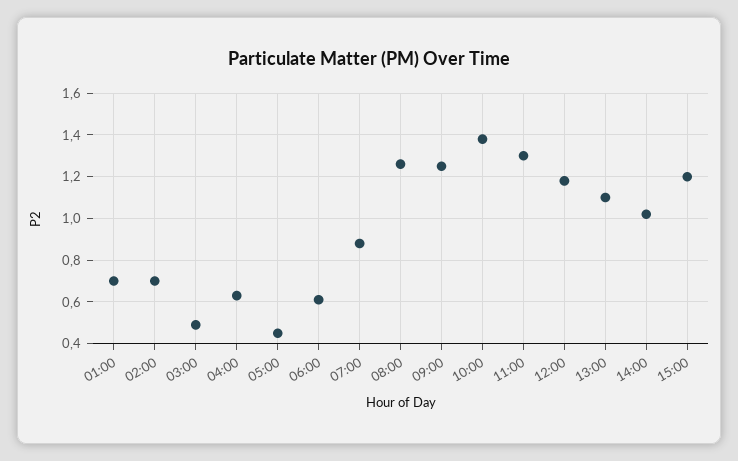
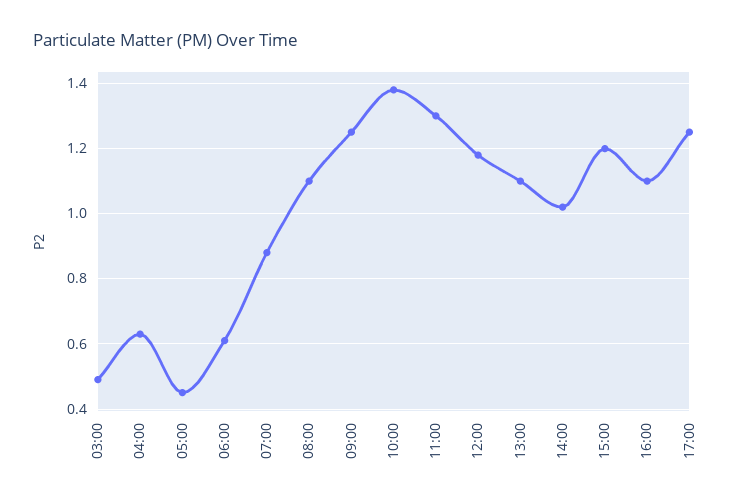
01:00: 0.7 -> none
02:00: 0.7 -> none
08:00: 1.25 -> 1.1
16:00: none -> 1.1
17:00: none -> 1.25

